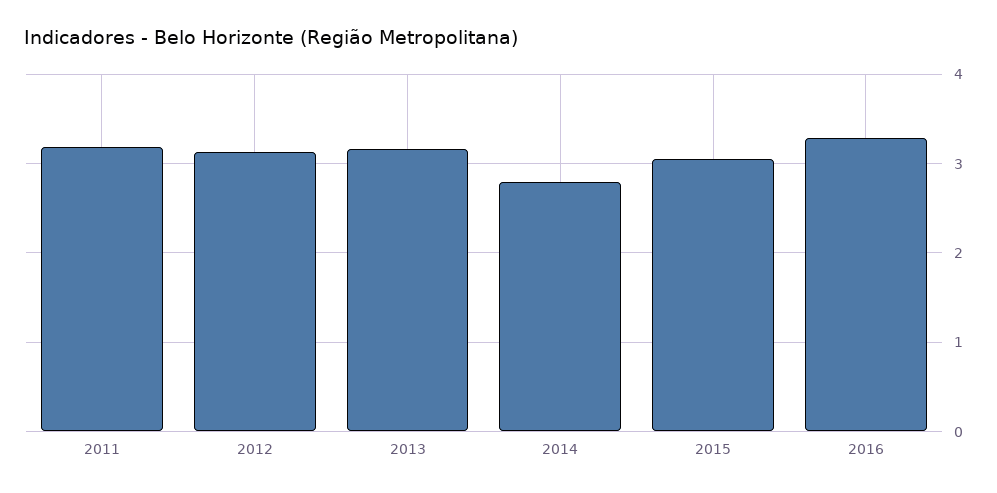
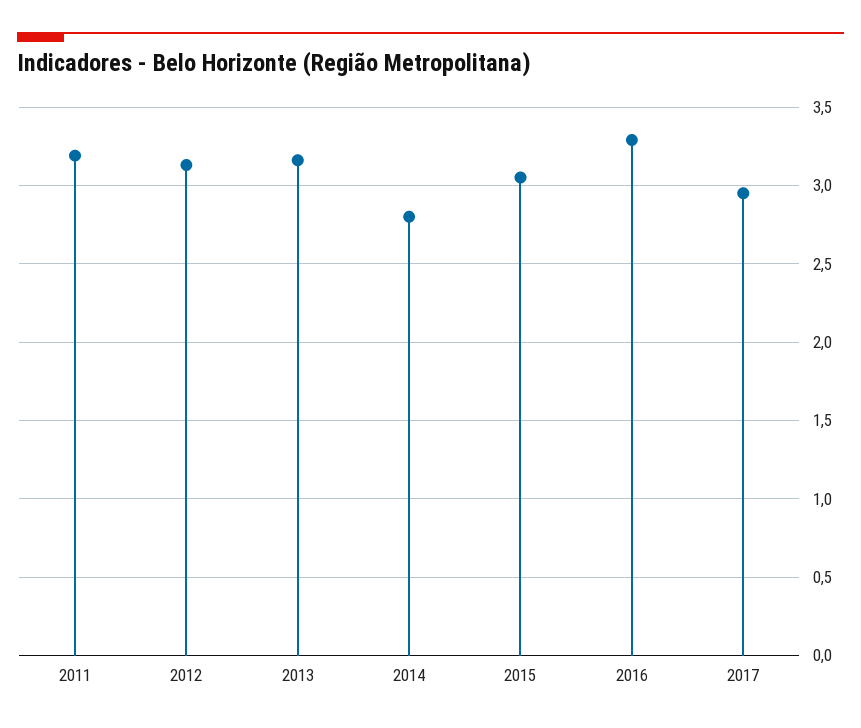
2017: none -> 2.95

